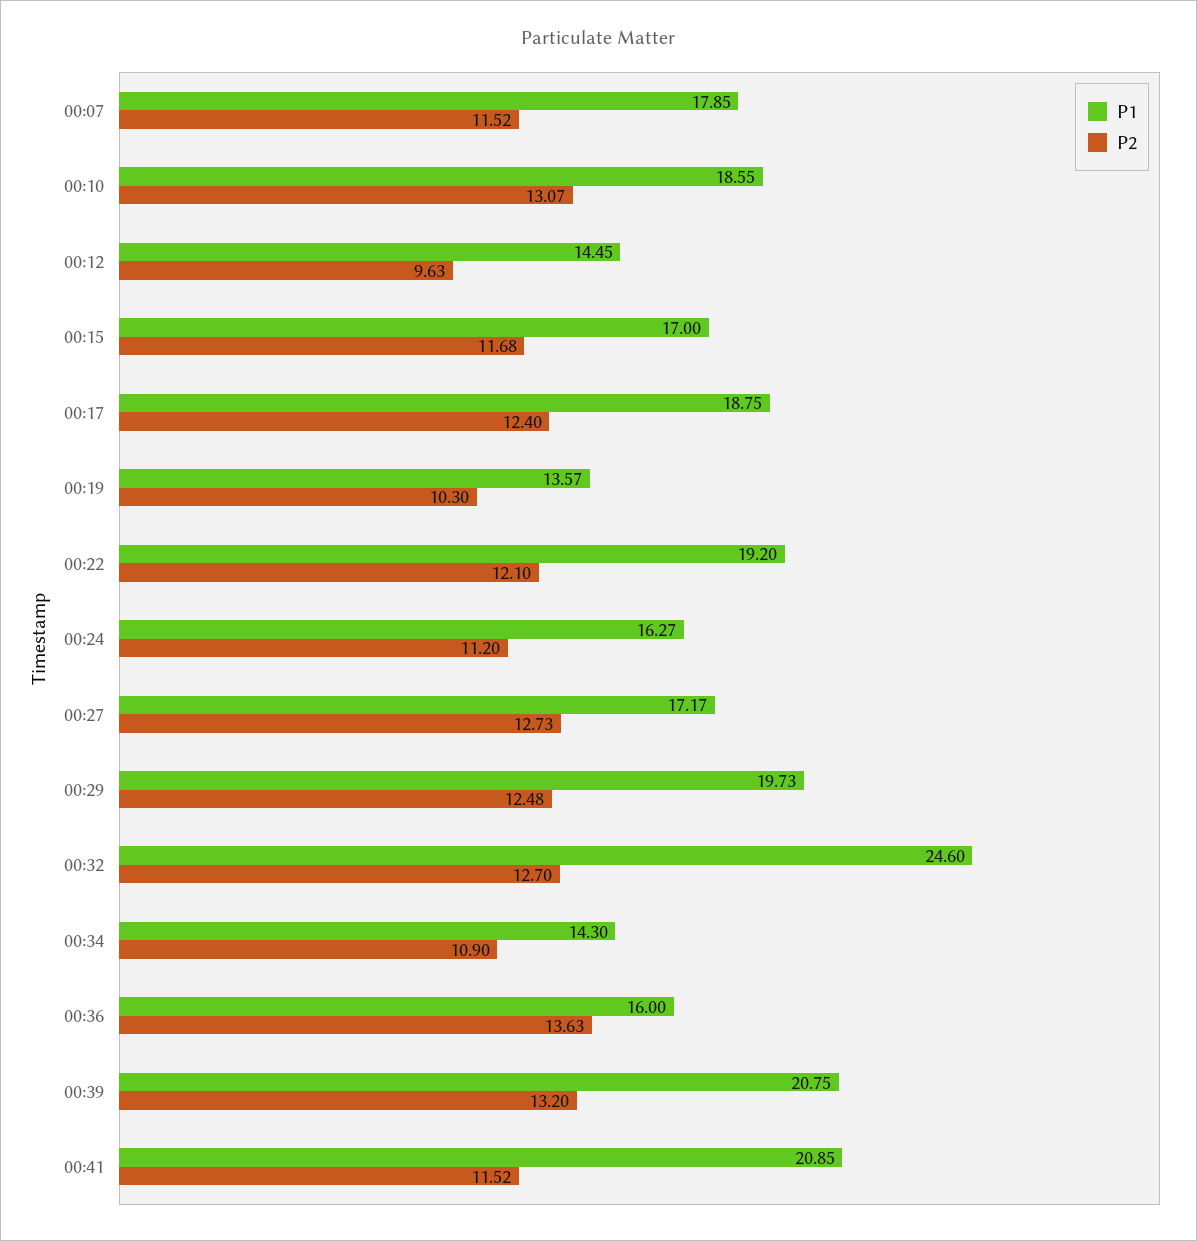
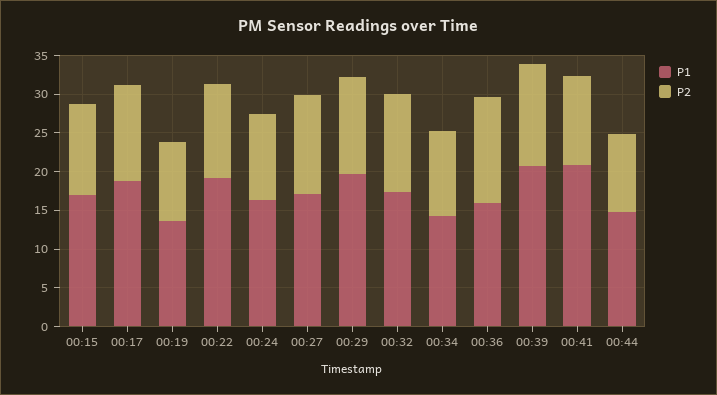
P1, 00:07: 17.85 -> none
P2, 00:07: 11.52 -> none
P1, 00:10: 18.55 -> none
P2, 00:10: 13.07 -> none
P1, 00:12: 14.45 -> none
P2, 00:12: 9.63 -> none
P1, 00:32: 24.6 -> 17.5
P1, 00:44: none -> 15
P2, 00:44: none -> 10

